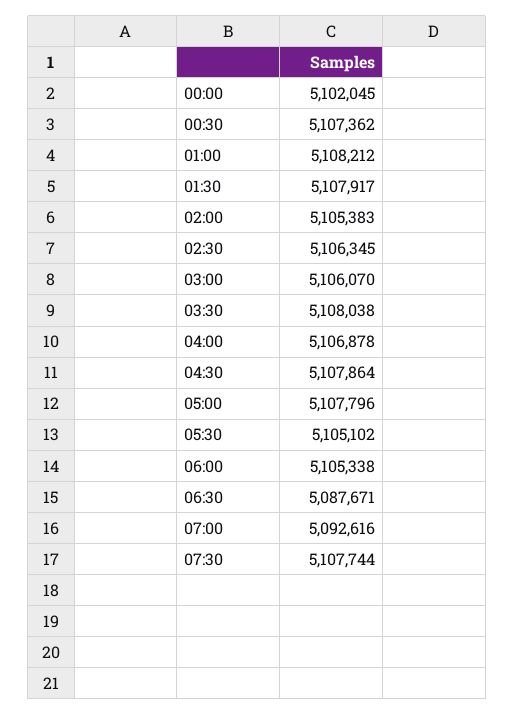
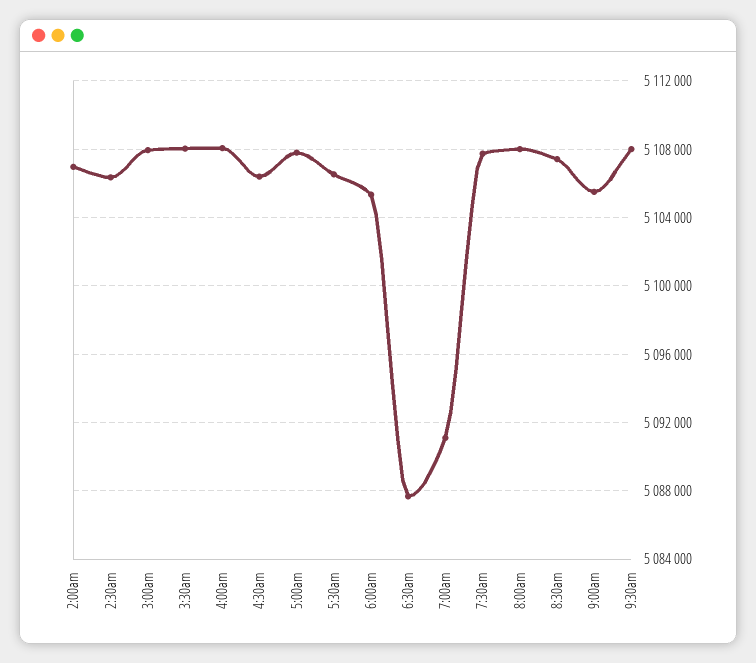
00:00: 5102045 -> none
00:30: 5107362 -> none
01:00: 5108212 -> none
01:30: 5107917 -> none
02:00: 5105383 -> 5107000
03:00: 5106070 -> 5108000
04:00: 5106878 -> 5108000
04:30: 5107864 -> 5106500
05:30: 5105102 -> 5106500
07:00: 5092616 -> 5091000
8:00am: none -> 5108000
8:30am: none -> 5107500
9:00am: none -> 5105500
9:30am: none -> 5108000

